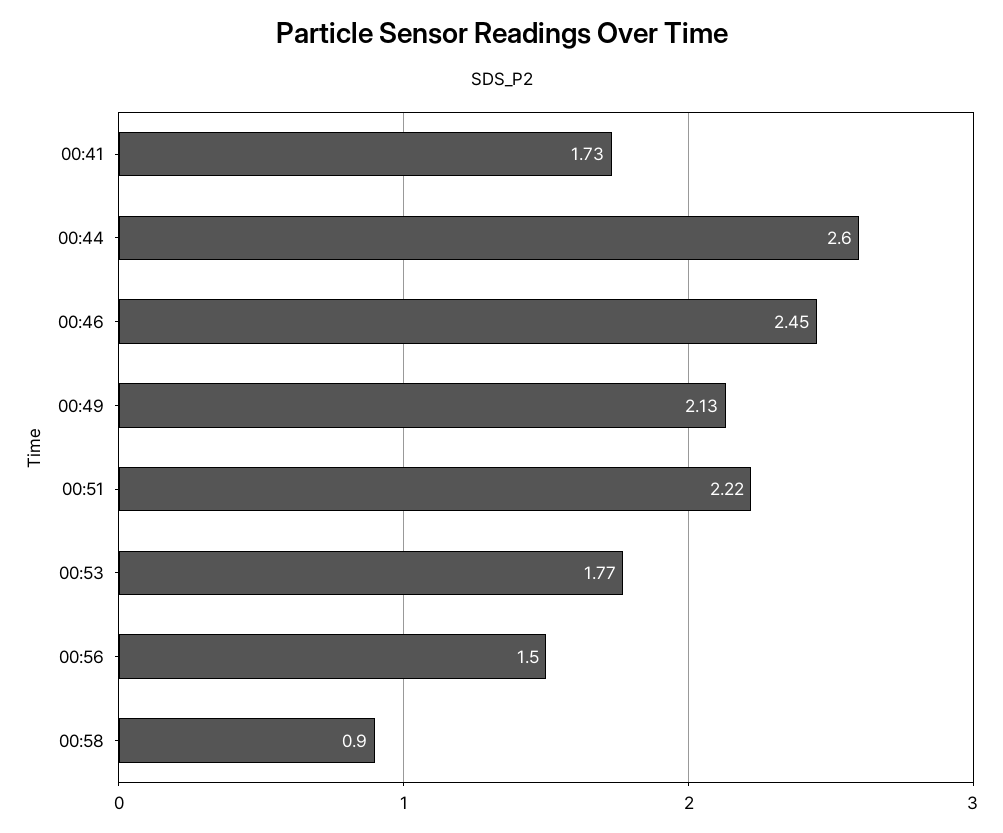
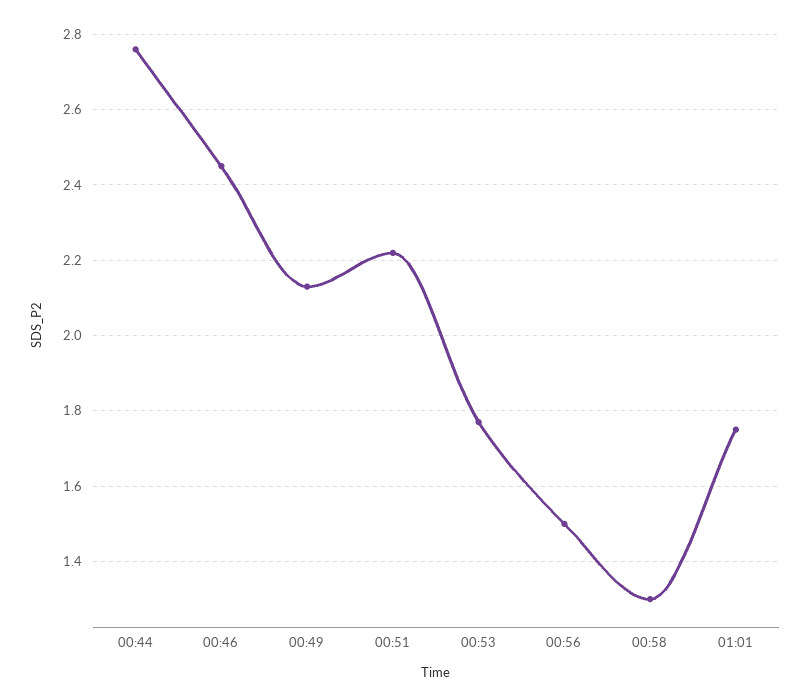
00:41: 1.73 -> none
00:44: 2.6 -> 2.75
00:58: 0.9 -> 1.3
01:01: none -> 1.75

